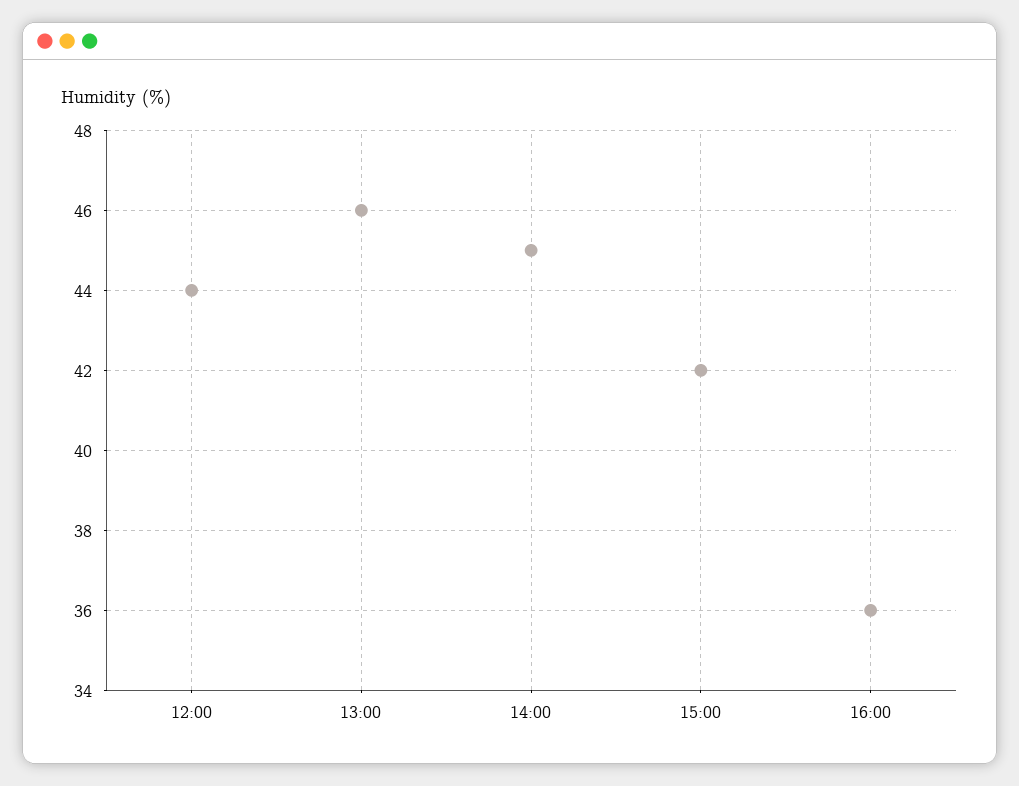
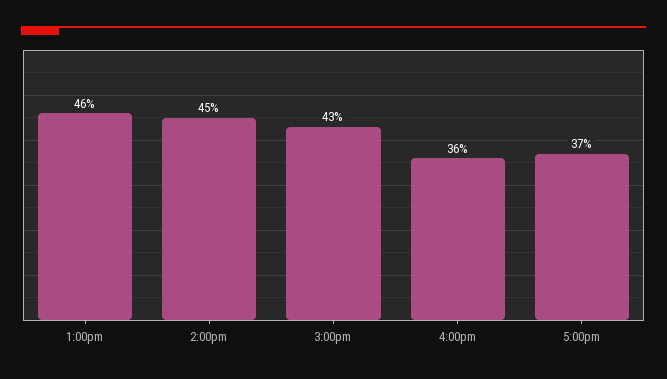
12:00: 44 -> none
15:00: 42 -> 43
5:00pm: none -> 37

